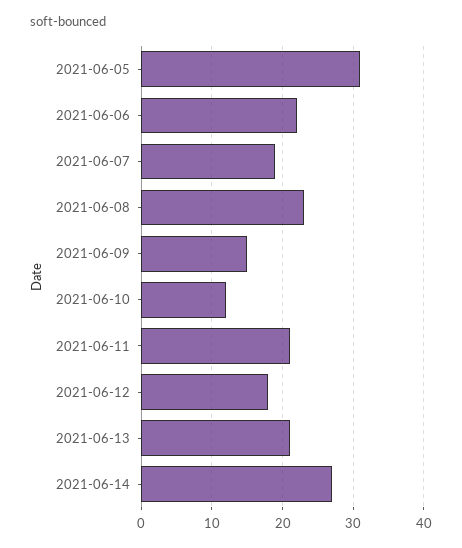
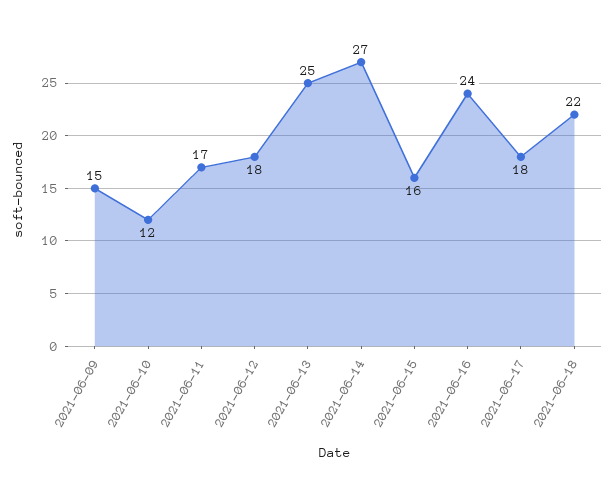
2021-06-05: 31 -> none
2021-06-06: 22 -> none
2021-06-07: 19 -> none
2021-06-08: 23 -> none
2021-06-11: 21 -> 17
2021-06-13: 21 -> 25
2021-06-15: none -> 16
2021-06-16: none -> 24
2021-06-17: none -> 18
2021-06-18: none -> 22

